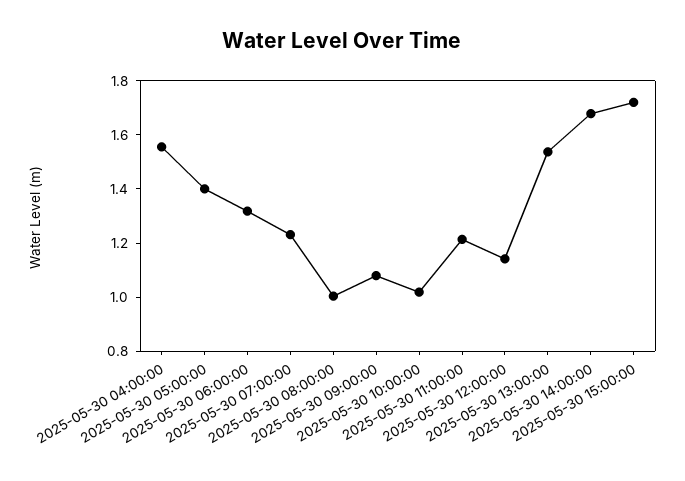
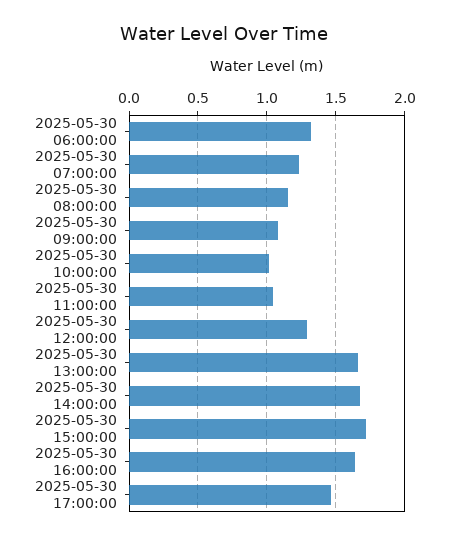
2025-05-30 04:00:00: 1.55 -> none
2025-05-30 05:00:00: 1.4 -> none
2025-05-30 08:00:00: 1 -> 1.15
2025-05-30 11:00:00: 1.2 -> 1.05
2025-05-30 12:00:00: 1.15 -> 1.3
2025-05-30 13:00:00: 1.55 -> 1.65
2025-05-30 16:00:00: none -> 1.65
2025-05-30 17:00:00: none -> 1.45

